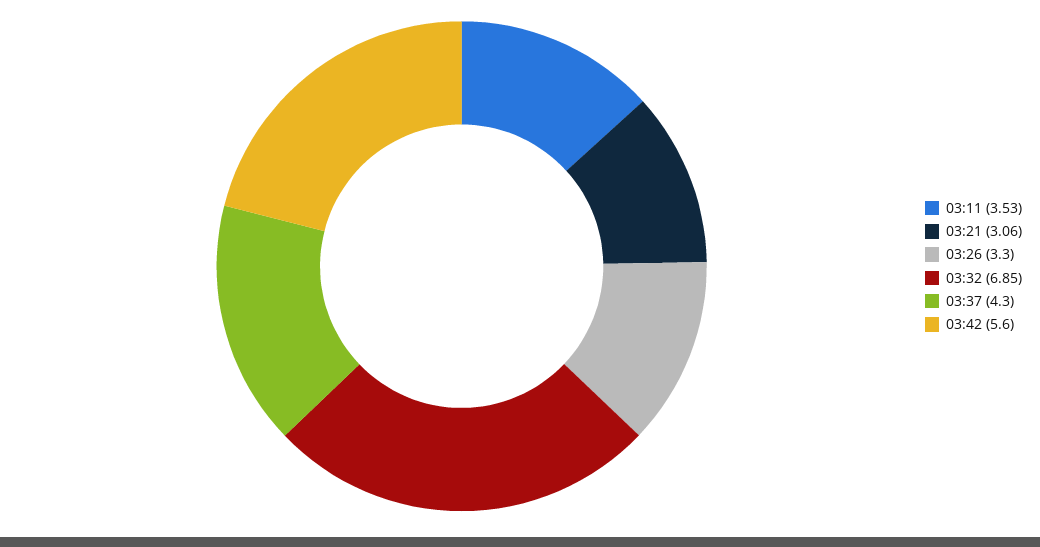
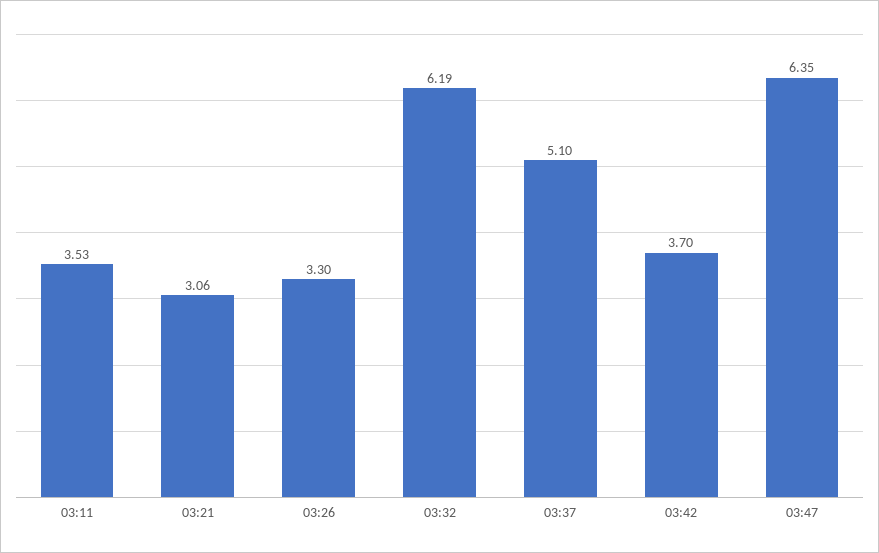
03:32: 6.85 -> 6.19
03:37: 4.3 -> 5.1
03:42: 5.6 -> 3.7
03:47: none -> 6.35

